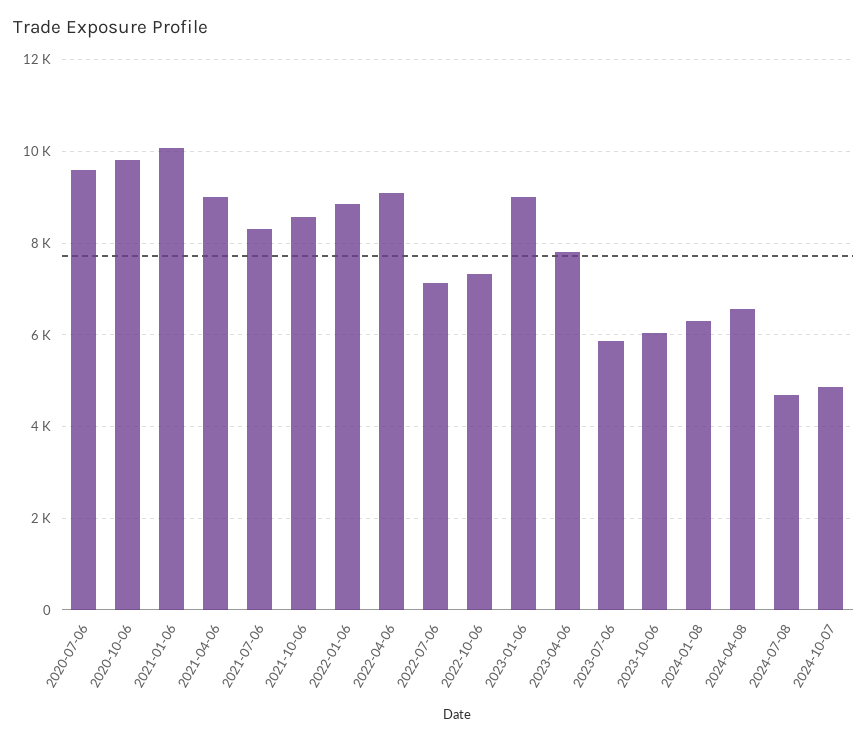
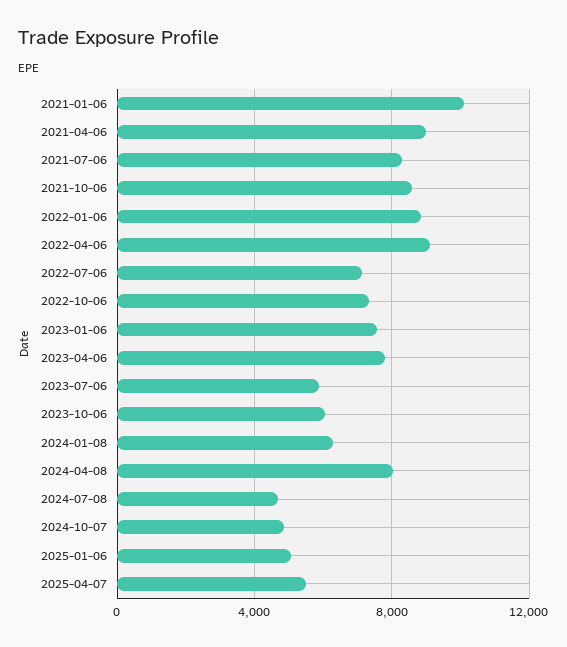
2020-07-06: 9600 -> none
2020-10-06: 9800 -> none
2023-01-06: 9000 -> 7500
2024-04-08: 6600 -> 8000
2025-01-06: none -> 5000
2025-04-07: none -> 5500

